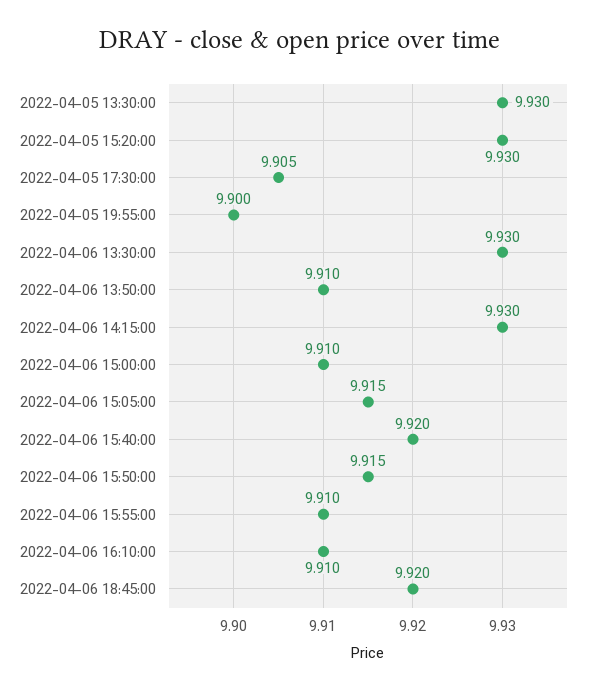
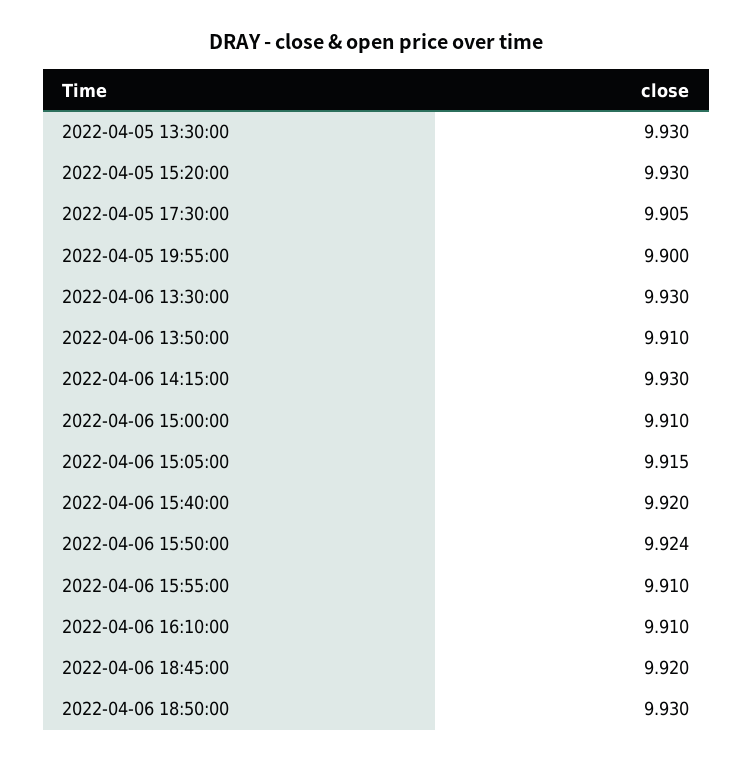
2022-04-06 15:50:00: 9.915 -> 9.924
2022-04-06 18:50:00: none -> 9.93

